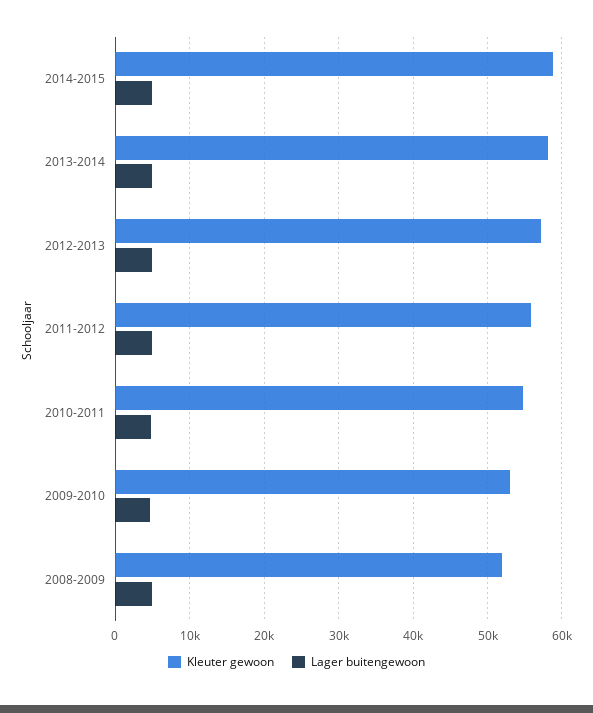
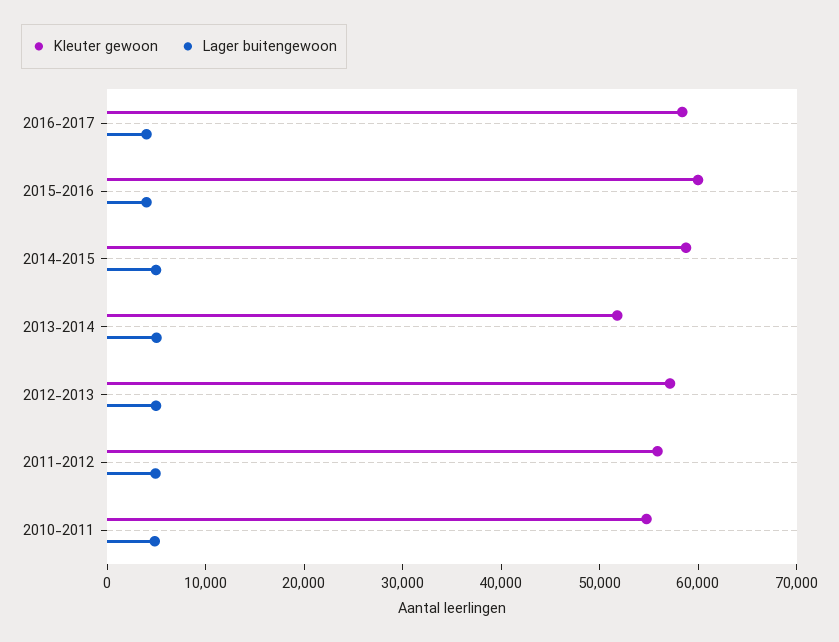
Kleuter gewoon, 2013-2014: 58000 -> 52000
Kleuter gewoon, 2009-2010: 53000 -> none
Lager buitengewoon, 2009-2010: 5000 -> none
Kleuter gewoon, 2008-2009: 52000 -> none
Lager buitengewoon, 2008-2009: 5000 -> none
Kleuter gewoon, 2016-2017: none -> 58000
Lager buitengewoon, 2016-2017: none -> 4000
Kleuter gewoon, 2015-2016: none -> 60000
Lager buitengewoon, 2015-2016: none -> 4000

